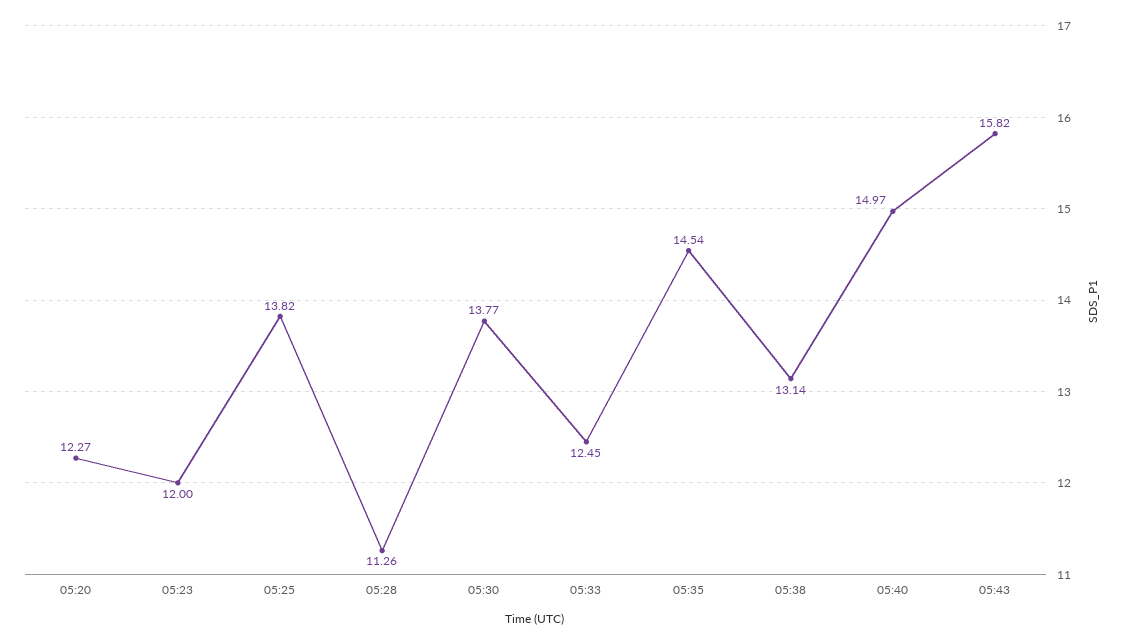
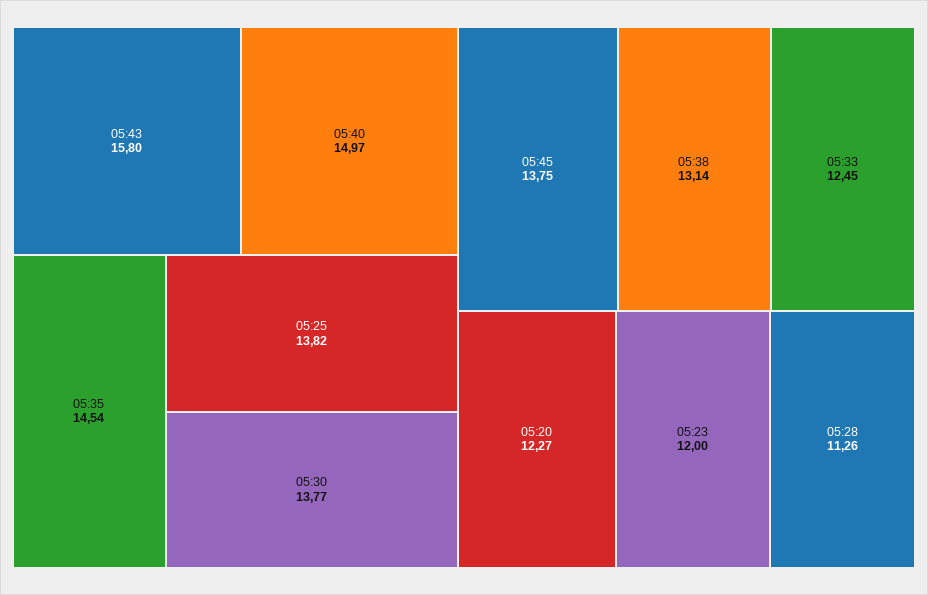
05:43: 15.82 -> 15.8
05:45: none -> 13.75

